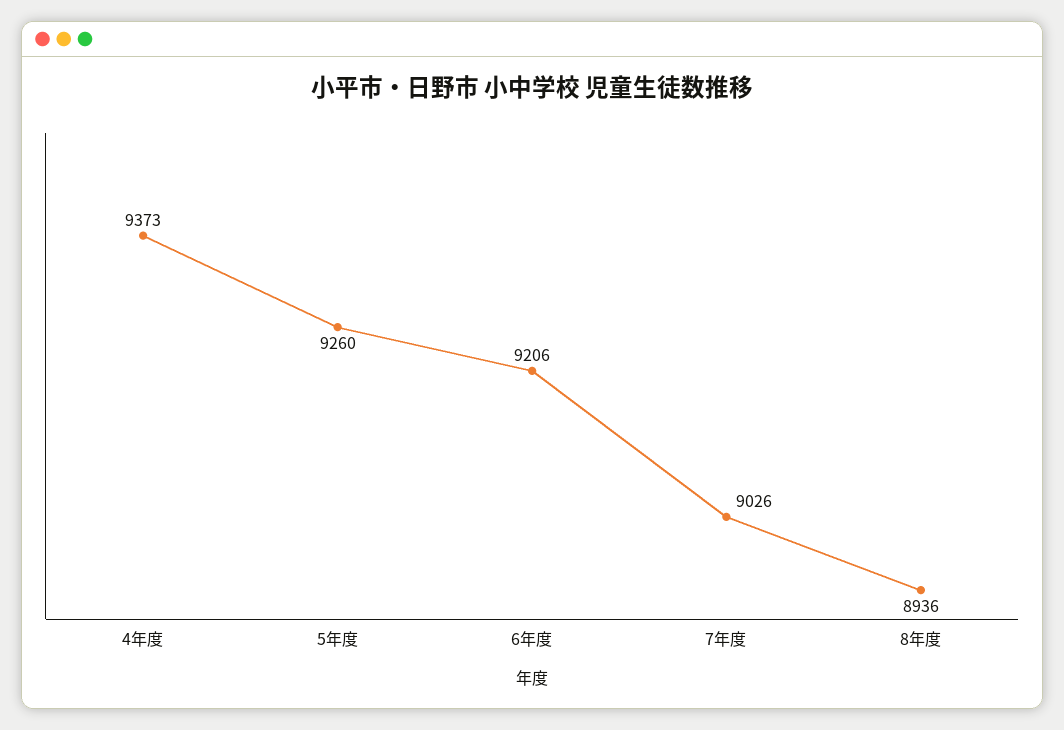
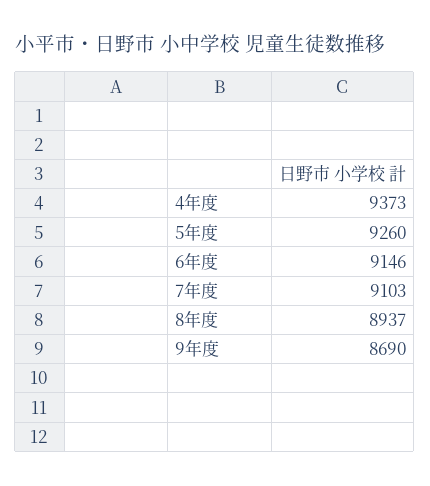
6年度: 9206 -> 9146
7年度: 9026 -> 9103
8年度: 8936 -> 8937
9年度: none -> 8690

